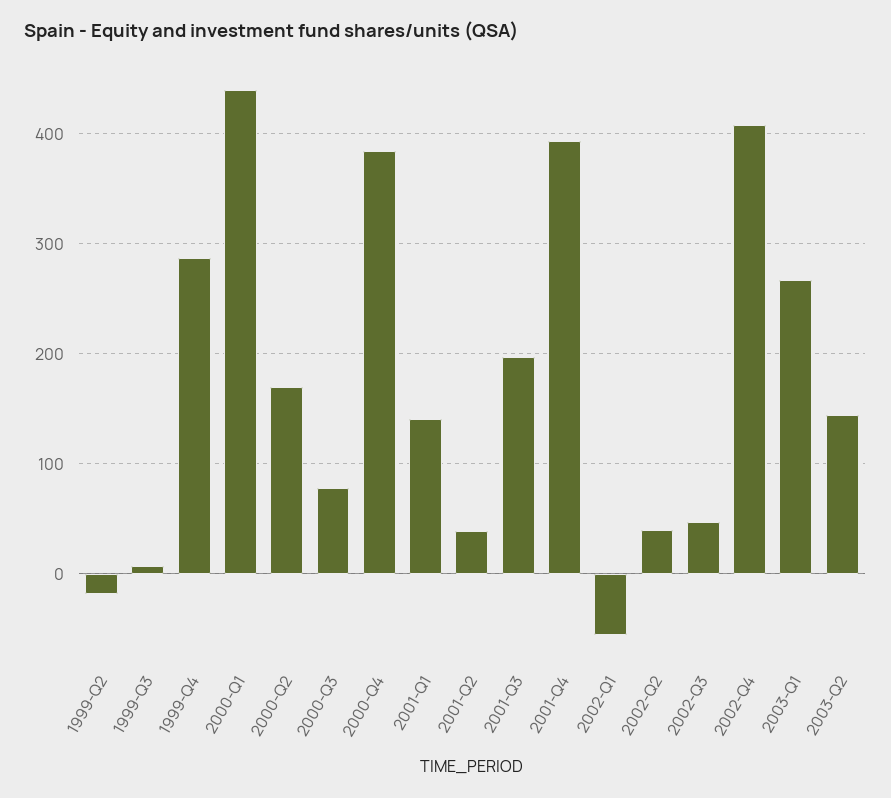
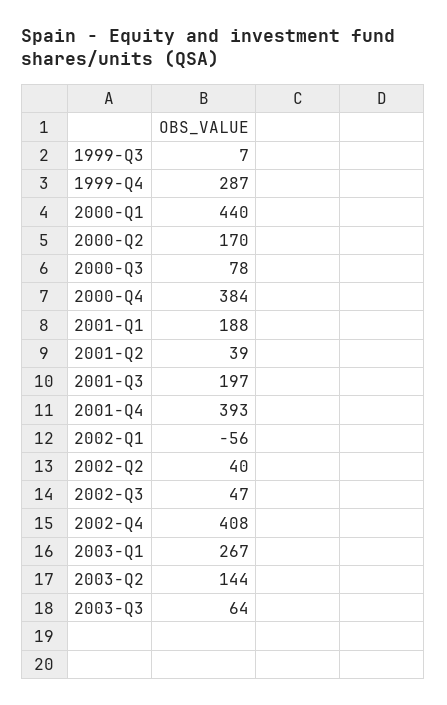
1999-Q2: -20 -> none
2001-Q1: 140 -> 188
2003-Q3: none -> 64

